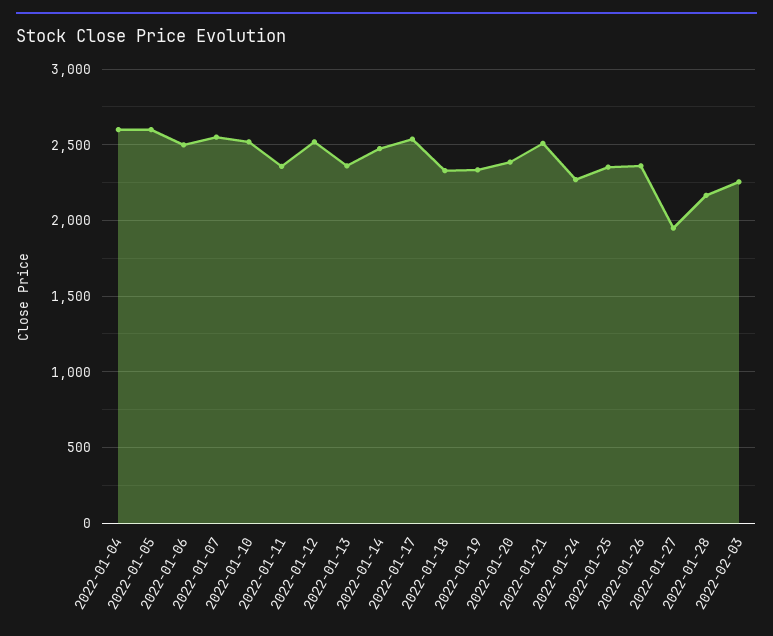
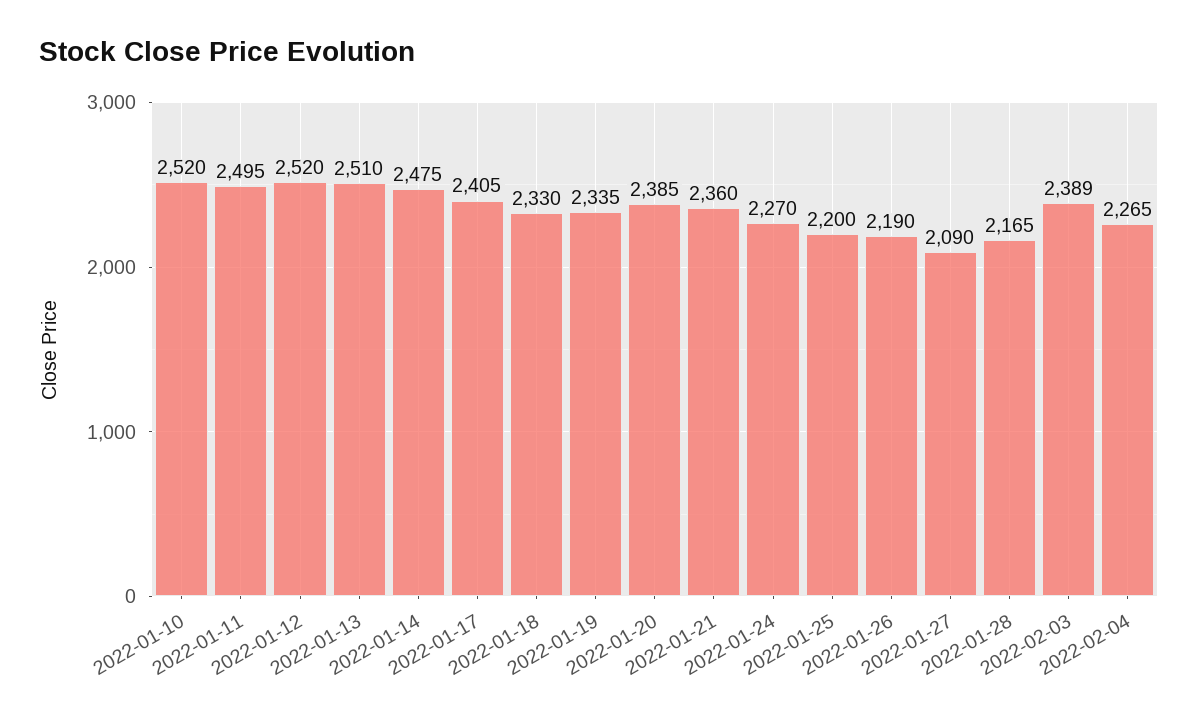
2022-01-04: 2600 -> none
2022-01-05: 2600 -> none
2022-01-06: 2500 -> none
2022-01-07: 2550 -> none
2022-01-11: 2350 -> 2495
2022-01-13: 2350 -> 2510
2022-01-17: 2550 -> 2405
2022-01-21: 2500 -> 2360
2022-01-25: 2350 -> 2200
2022-01-26: 2350 -> 2190
2022-01-27: 1950 -> 2090
2022-02-03: 2250 -> 2389
2022-02-04: none -> 2265

